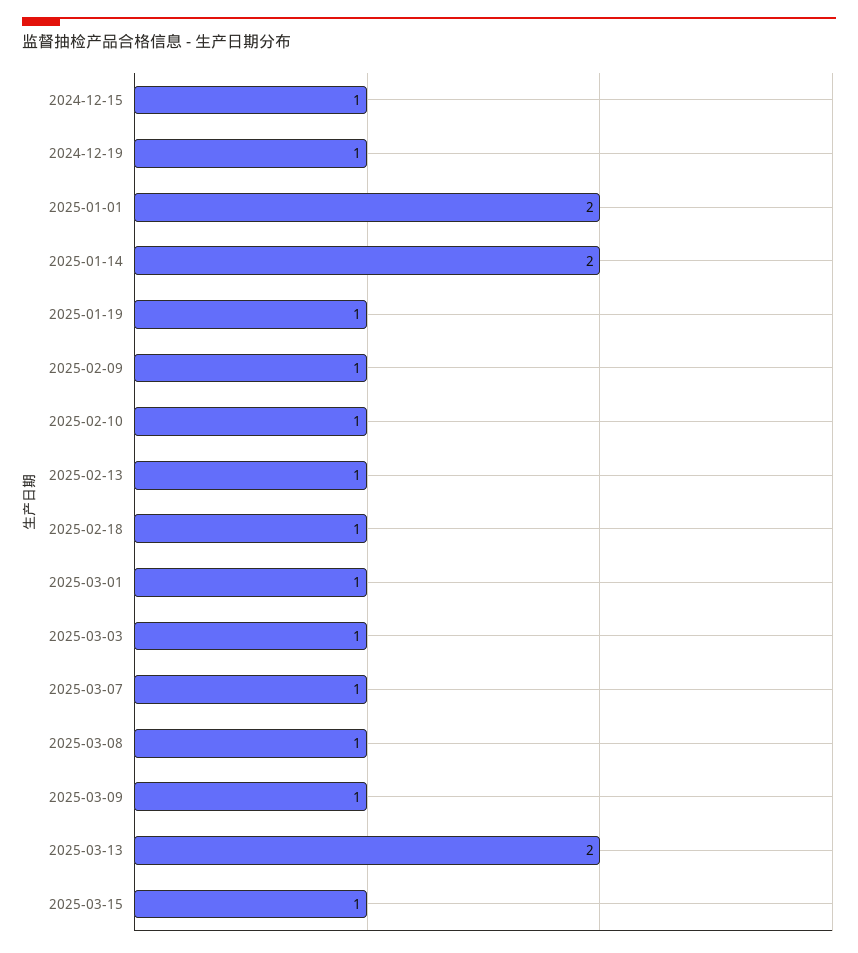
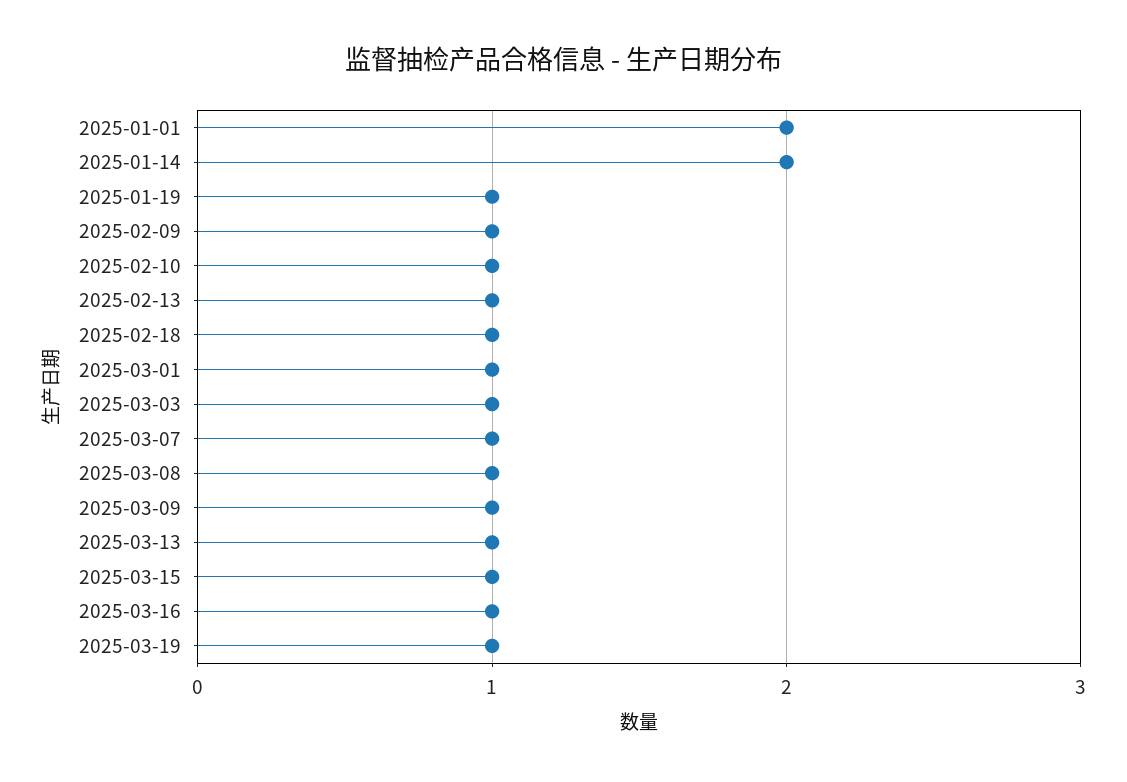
2024-12-15: 1 -> none
2024-12-19: 1 -> none
2025-03-13: 2 -> 1
2025-03-16: none -> 1
2025-03-19: none -> 1

